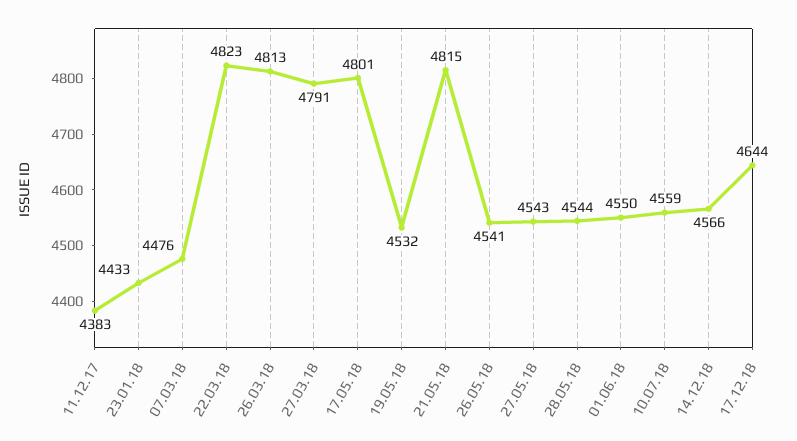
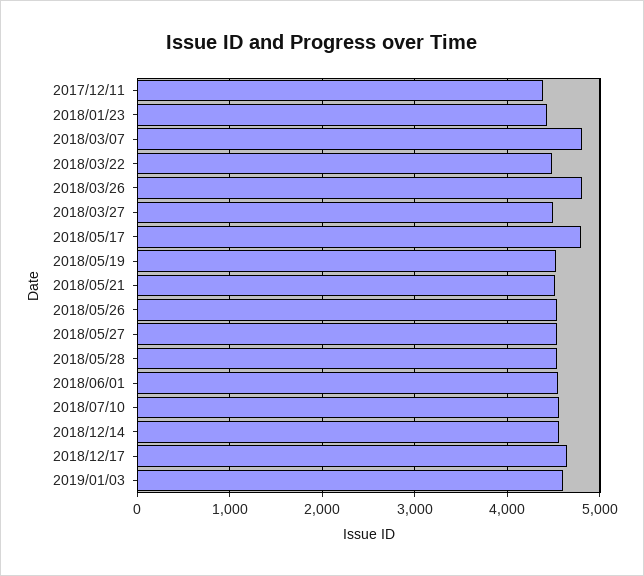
07.03.18: 4476 -> 4800
22.03.18: 4823 -> 4500
27.03.18: 4791 -> 4500
21.05.18: 4815 -> 4500
2019/01/03: none -> 4600

